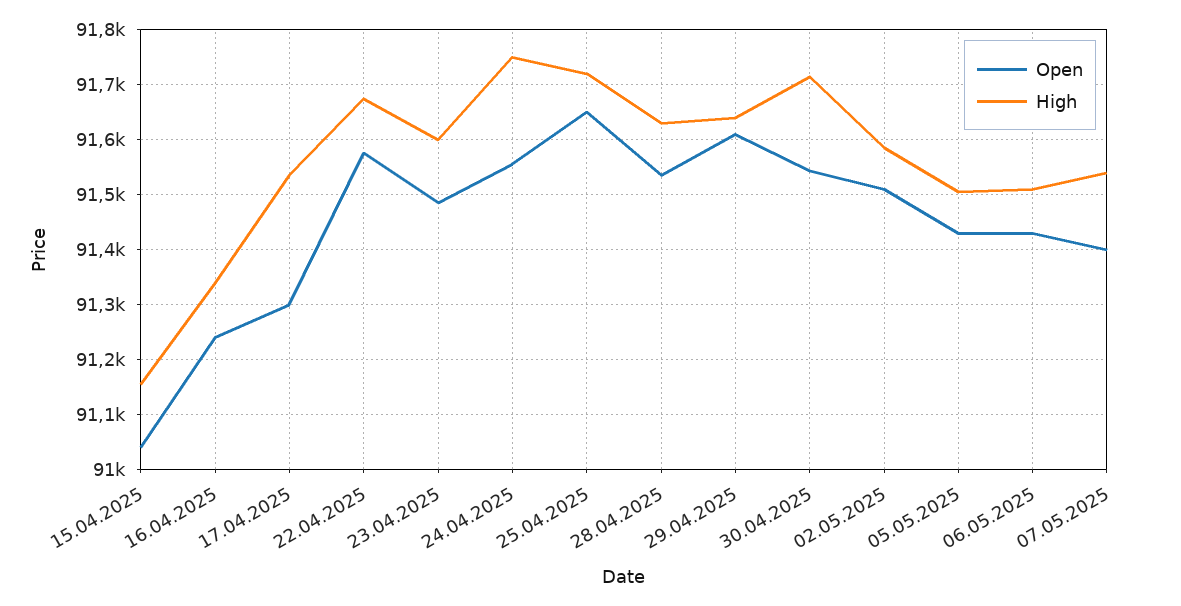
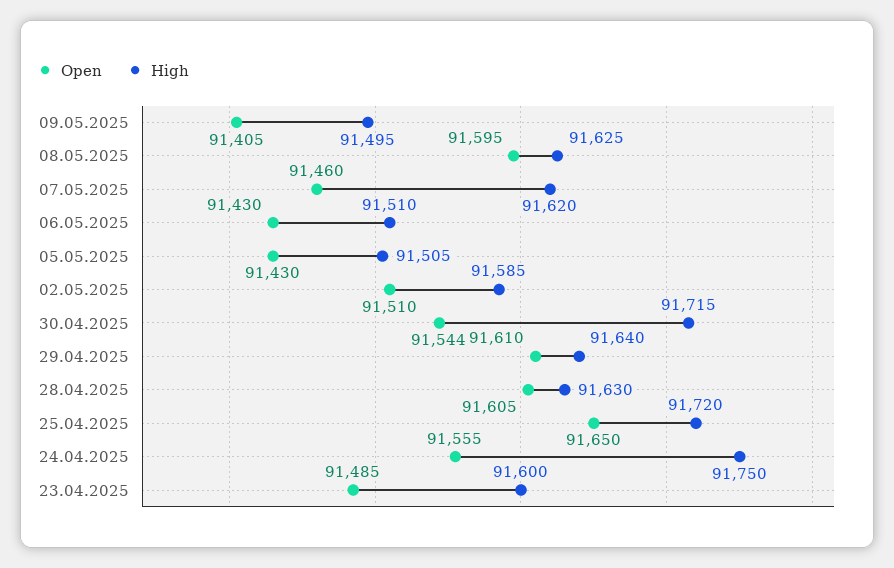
Open, 15.04.2025: 91040 -> none
High, 15.04.2025: 91160 -> none
Open, 16.04.2025: 91240 -> none
High, 16.04.2025: 91340 -> none
Open, 17.04.2025: 91300 -> none
High, 17.04.2025: 91540 -> none
Open, 22.04.2025: 91580 -> none
High, 22.04.2025: 91680 -> none
Open, 28.04.2025: 91540 -> 91605
Open, 07.05.2025: 91400 -> 91460
High, 07.05.2025: 91540 -> 91620
Open, 09.05.2025: none -> 91405
High, 09.05.2025: none -> 91495
Open, 08.05.2025: none -> 91595
High, 08.05.2025: none -> 91625

